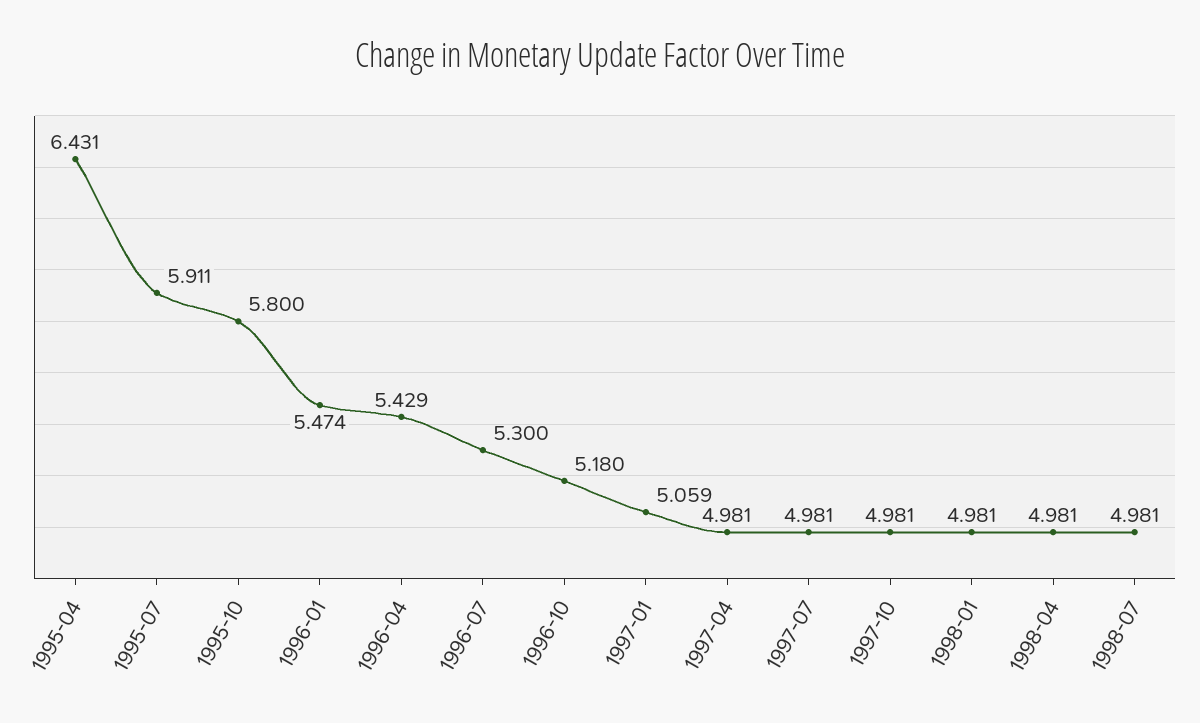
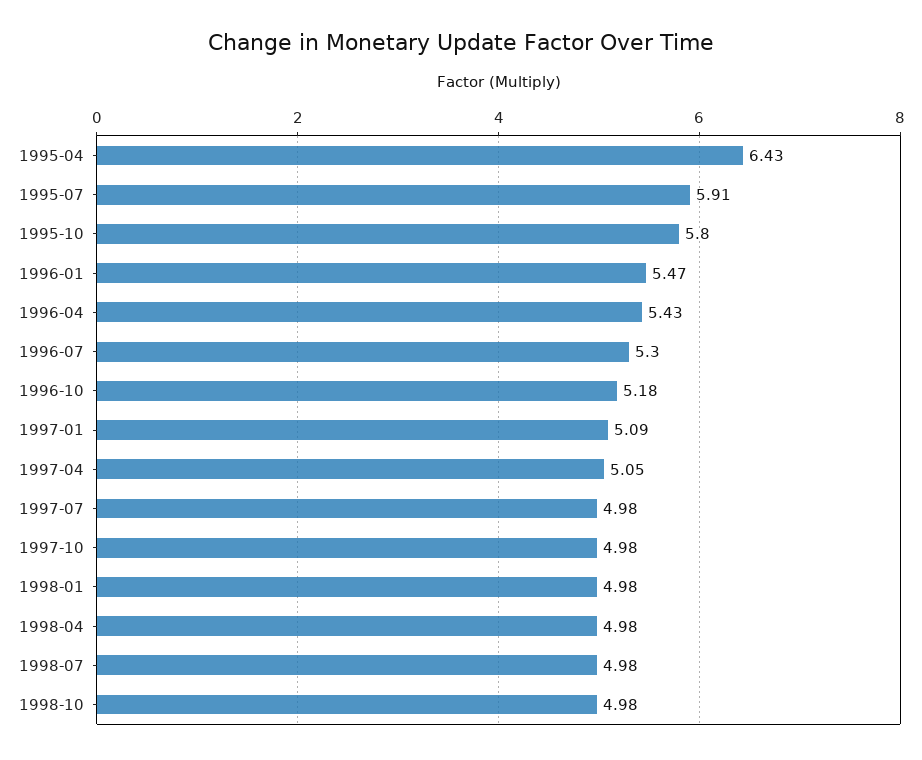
1997-01: 5.059 -> 5.09
1997-04: 4.981 -> 5.05
1998-10: none -> 4.98

